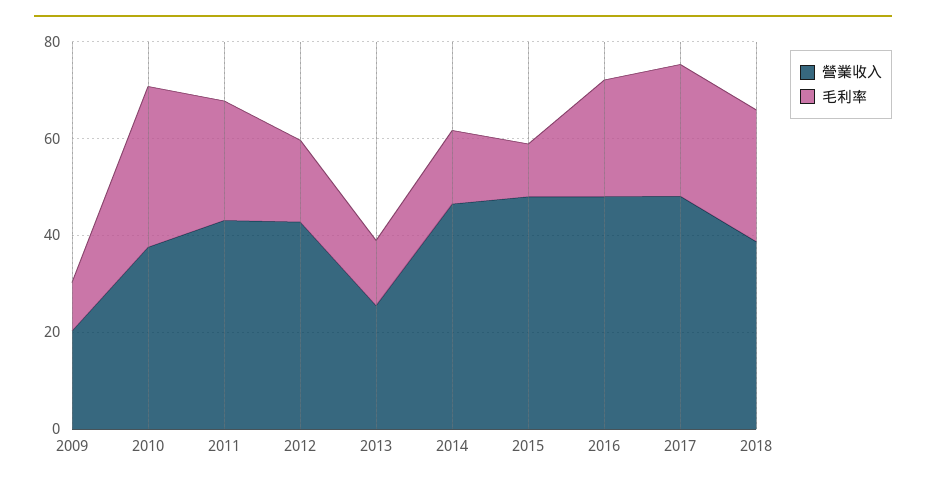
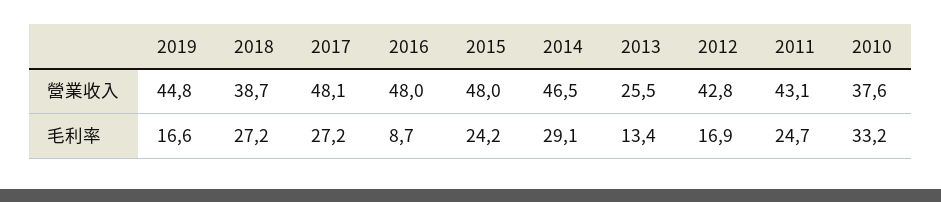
營業收入, 2009: 20 -> none
毛利率, 2009: 10 -> none
毛利率, 2014: 15 -> 29.1
毛利率, 2015: 10 -> 24.2
毛利率, 2016: 25 -> 8.7
營業收入, 2019: none -> 44.8
毛利率, 2019: none -> 16.6

